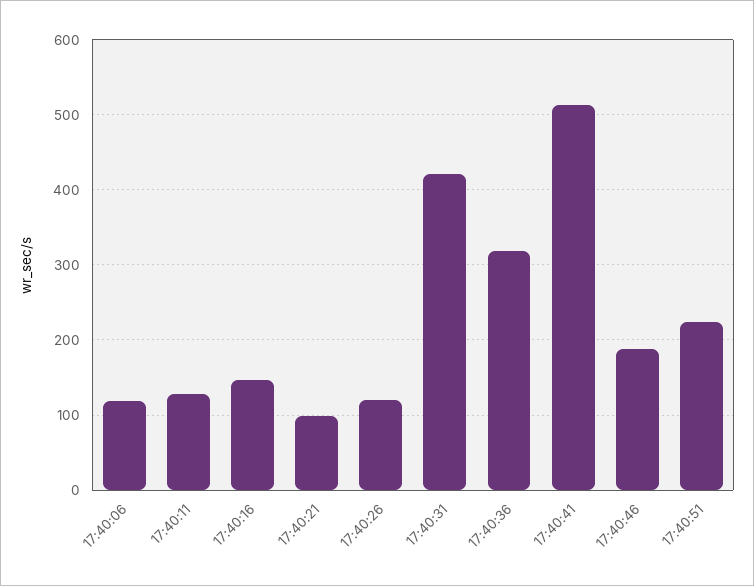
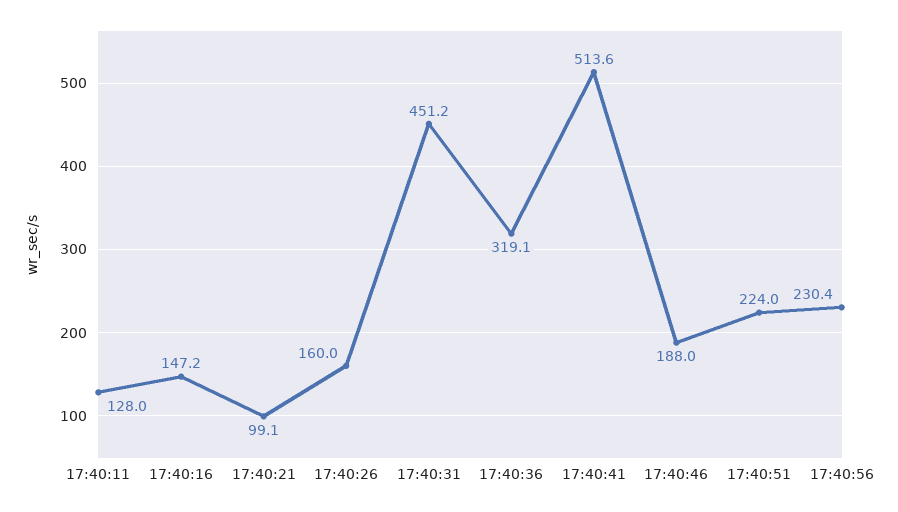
17:40:06: 120 -> none
17:40:26: 120 -> 160
17:40:31: 420 -> 451.2
17:40:56: none -> 230.4

